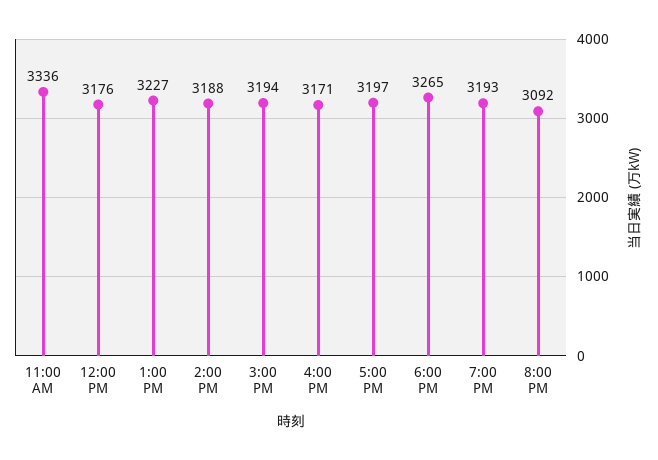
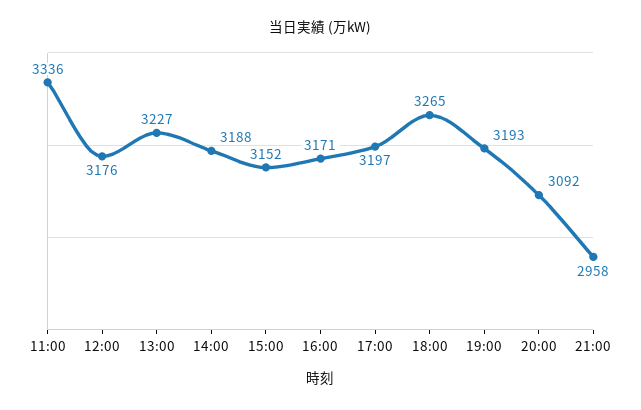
3:00 PM: 3194 -> 3152
21:00: none -> 2958

